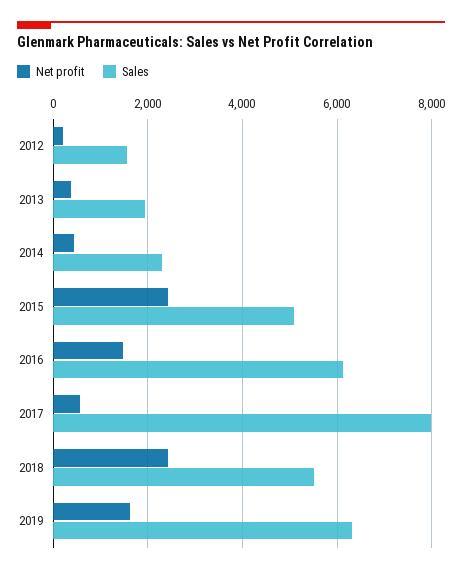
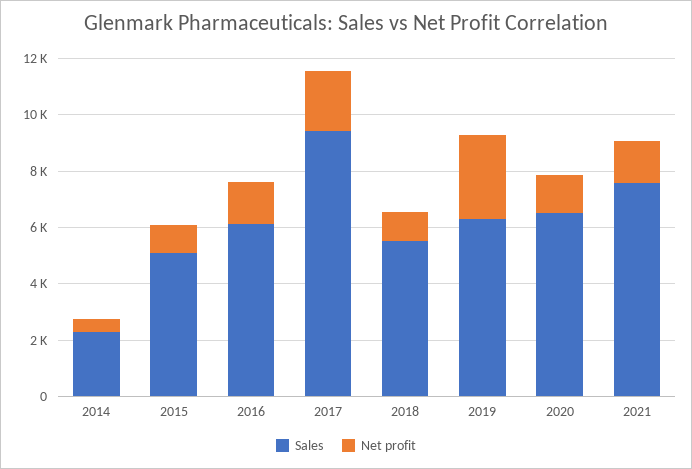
Net profit, 2012: 200 -> none
Sales, 2012: 1600 -> none
Net profit, 2013: 400 -> none
Sales, 2013: 2000 -> none
Net profit, 2015: 2400 -> 1000
Net profit, 2017: 600 -> 2000
Sales, 2017: 8000 -> 9500
Net profit, 2018: 2400 -> 1000
Net profit, 2019: 1600 -> 3000
Sales, 2020: none -> 6500
Net profit, 2020: none -> 1500
Sales, 2021: none -> 7500
Net profit, 2021: none -> 1500

